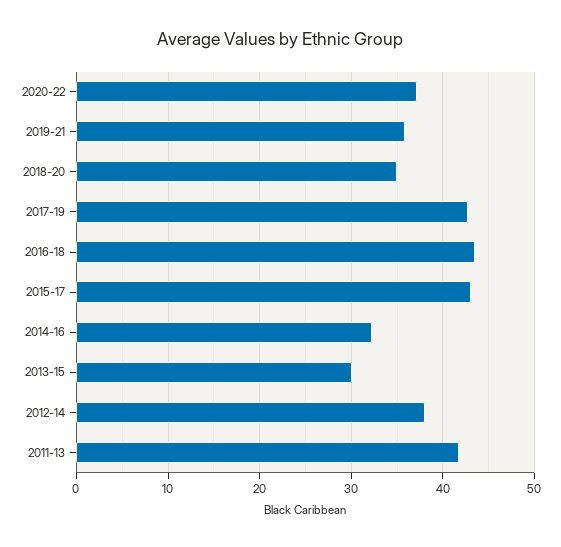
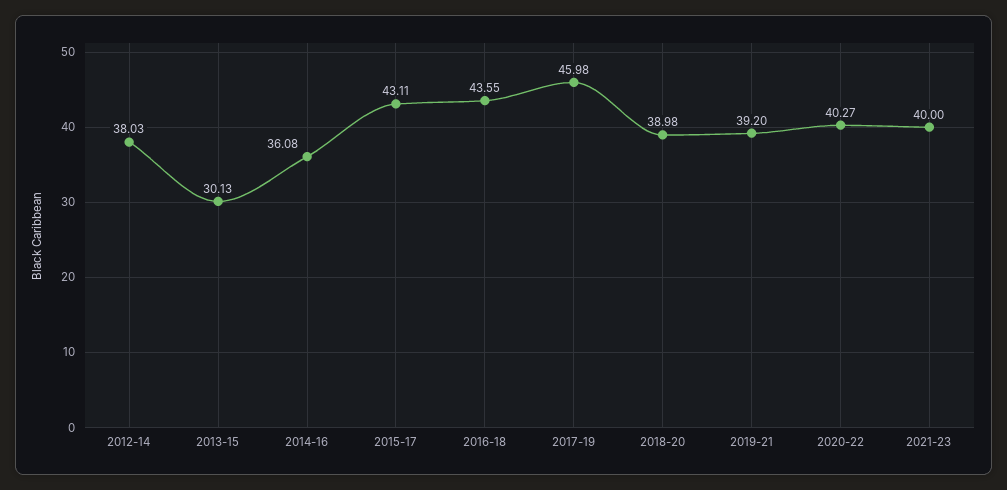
2020-22: 37 -> 40.27
2019-21: 36 -> 39.2
2018-20: 35 -> 38.98
2017-19: 43 -> 45.98
2014-16: 32 -> 36.08
2011-13: 42 -> none
2021-23: none -> 40

